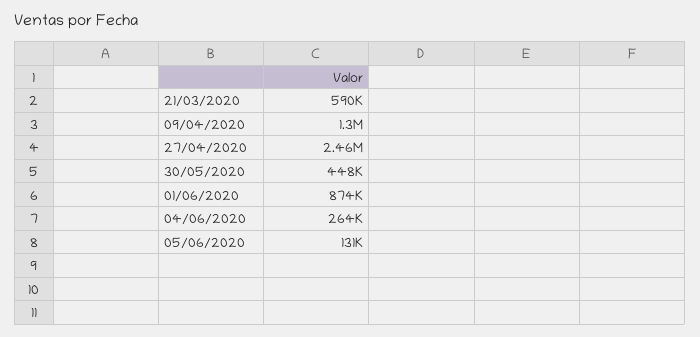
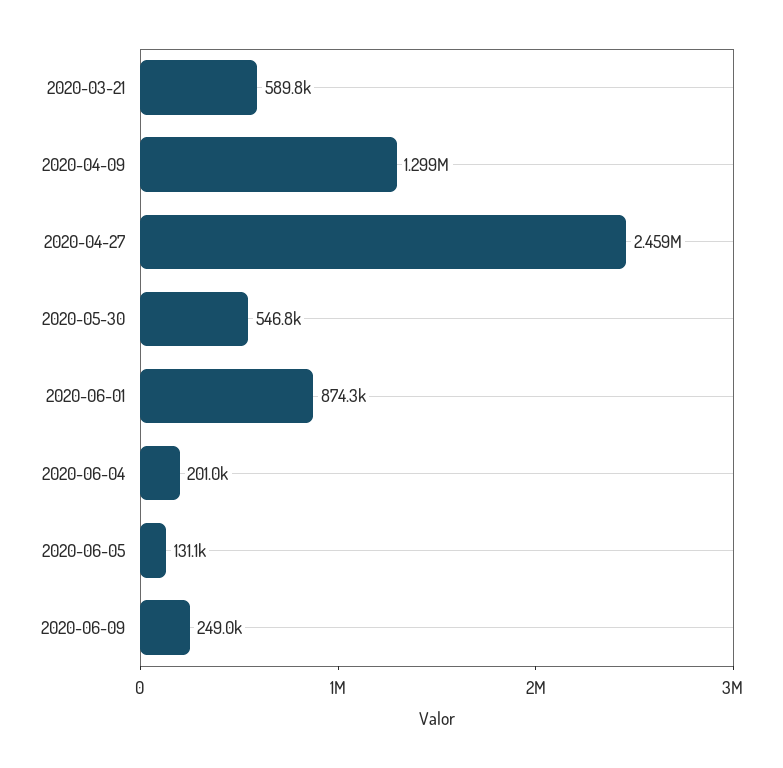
30/05/2020: 448000 -> 546800
04/06/2020: 264000 -> 201000
2020-06-09: none -> 249000

